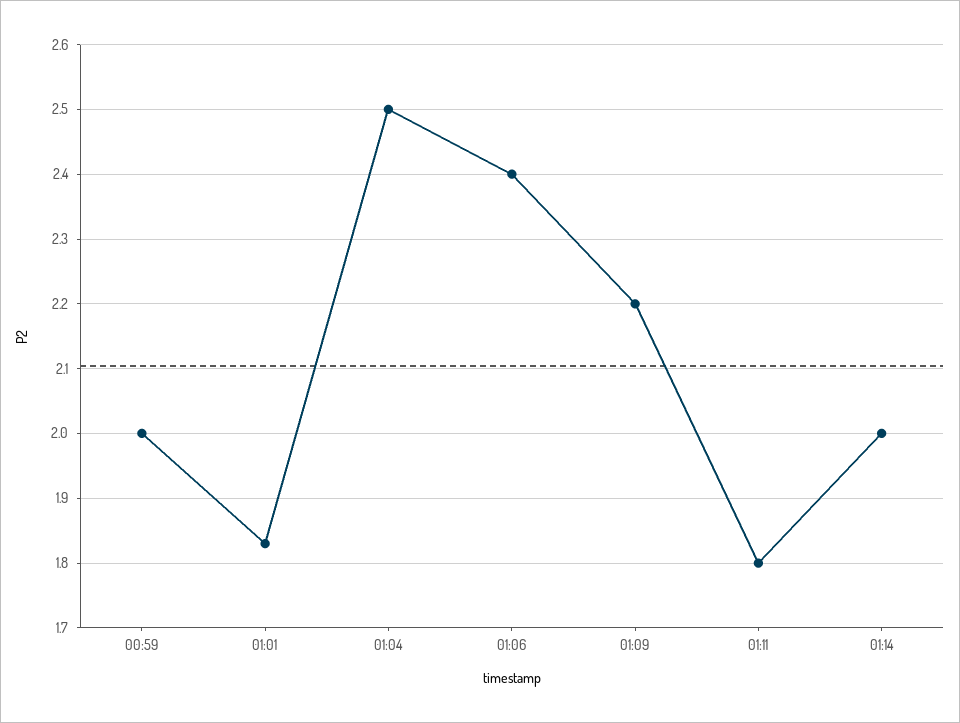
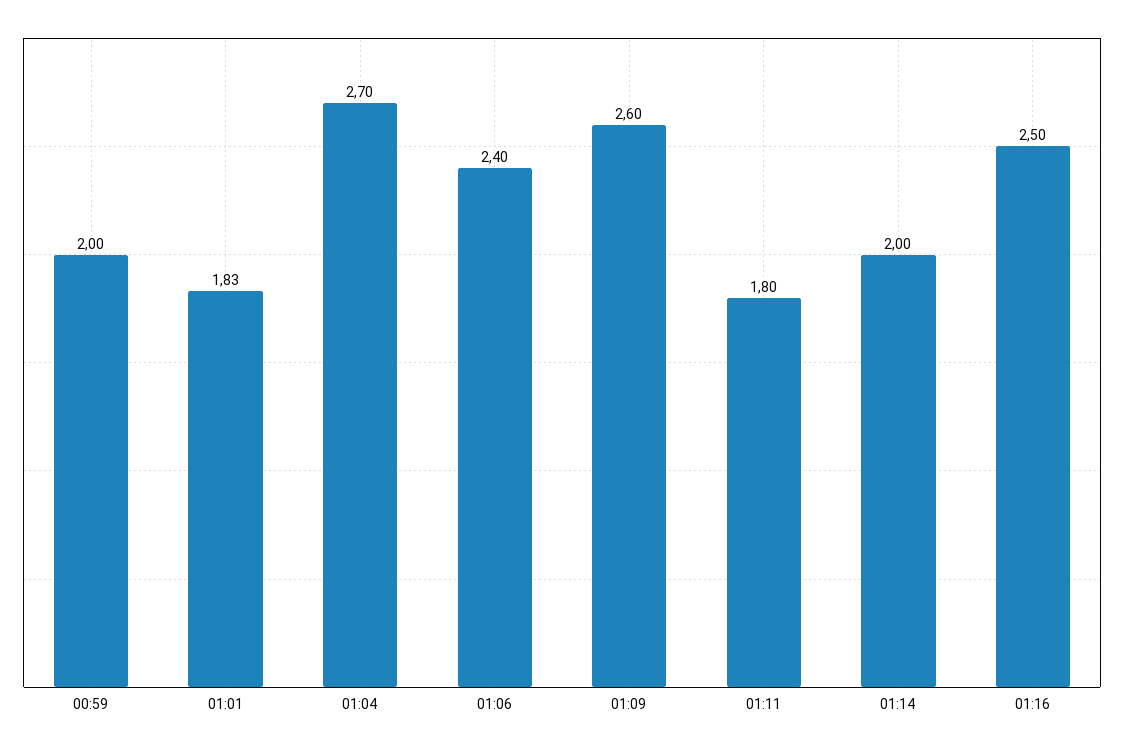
01:04: 2.5 -> 2.7
01:09: 2.2 -> 2.6
01:16: none -> 2.5

